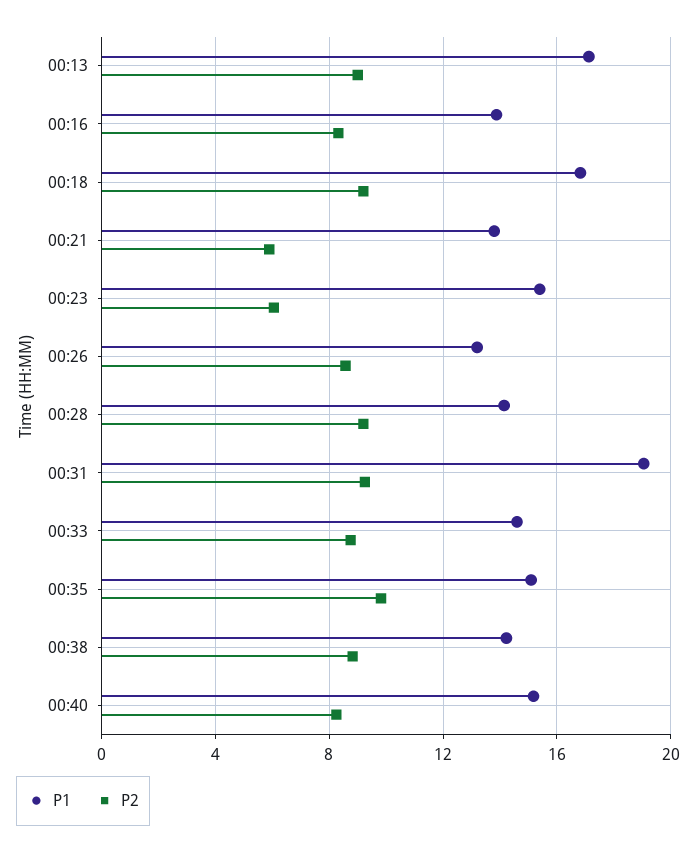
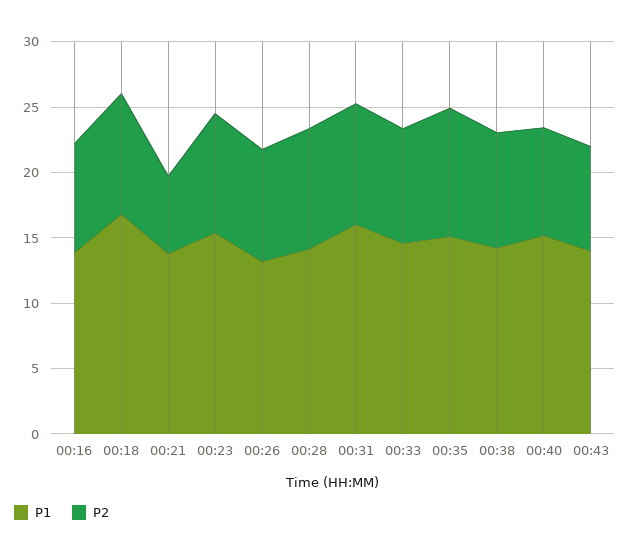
P1, 00:13: 17 -> none
P2, 00:13: 9 -> none
P2, 00:23: 6 -> 9
P1, 00:31: 19 -> 16
P1, 00:43: none -> 14
P2, 00:43: none -> 8

